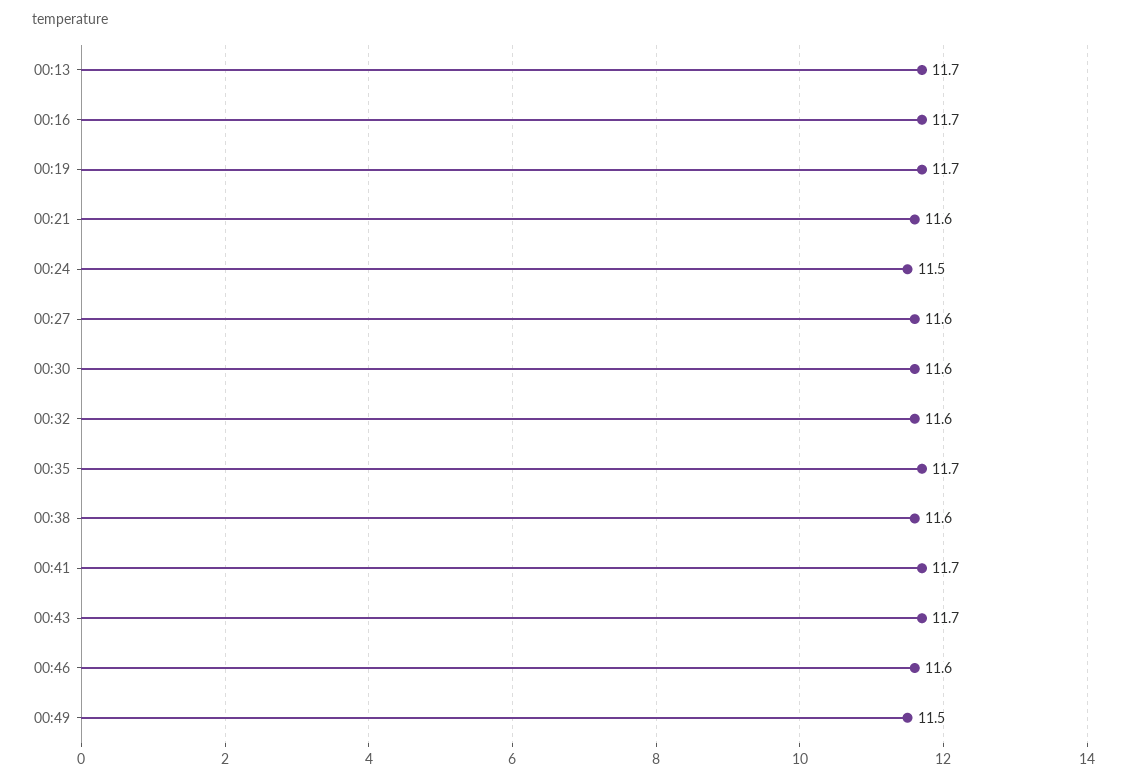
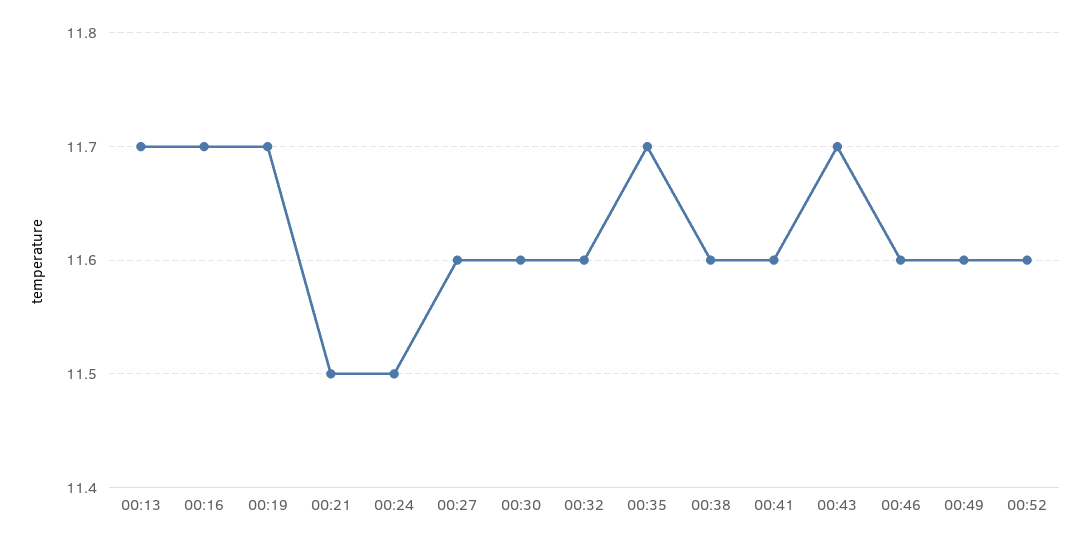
00:21: 11.6 -> 11.5
00:41: 11.7 -> 11.6
00:49: 11.5 -> 11.6
00:52: none -> 11.6

